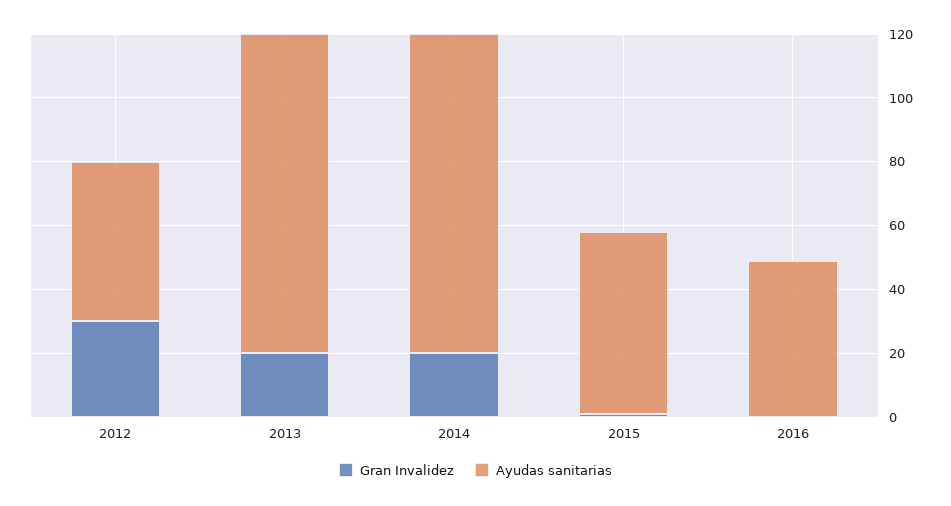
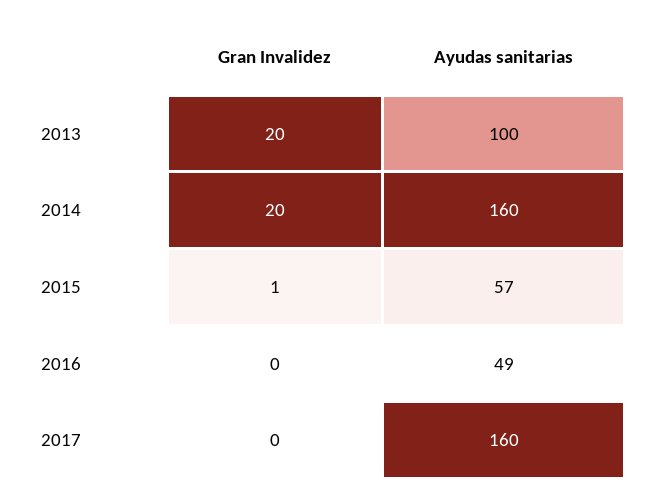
Gran Invalidez, 2012: 30 -> none
Ayudas sanitarias, 2012: 50 -> none
Ayudas sanitarias, 2014: 100 -> 160
Gran Invalidez, 2017: none -> 0
Ayudas sanitarias, 2017: none -> 160

